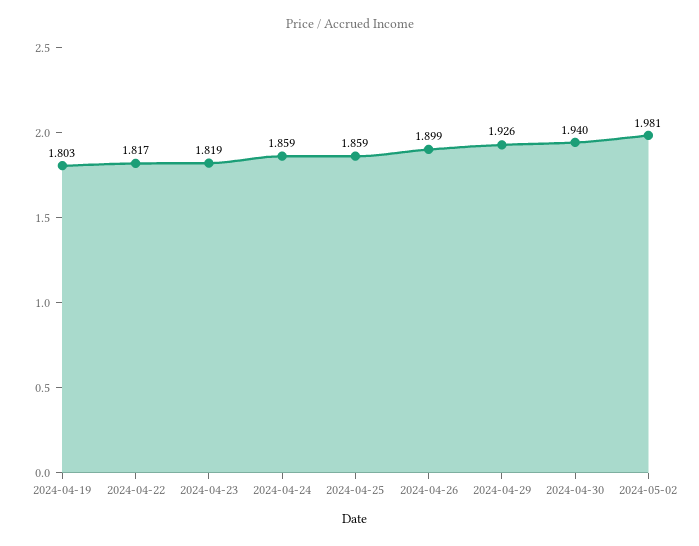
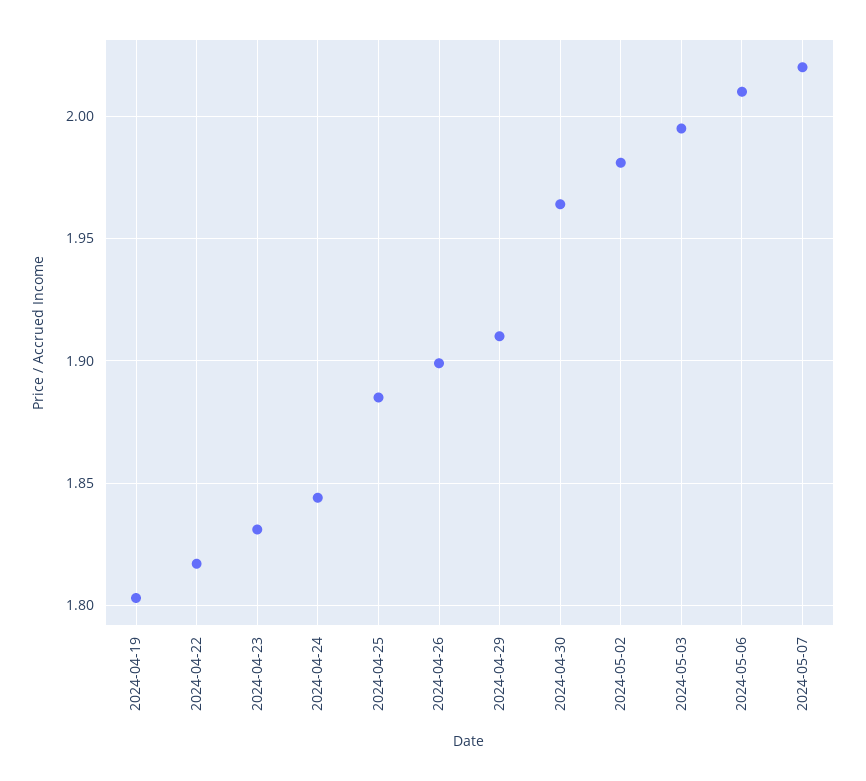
2024-04-23: 1.819 -> 1.83
2024-04-24: 1.859 -> 1.845
2024-04-25: 1.859 -> 1.885
2024-04-29: 1.926 -> 1.91
2024-04-30: 1.94 -> 1.965
2024-05-03: none -> 1.995
2024-05-06: none -> 2.01
2024-05-07: none -> 2.02

